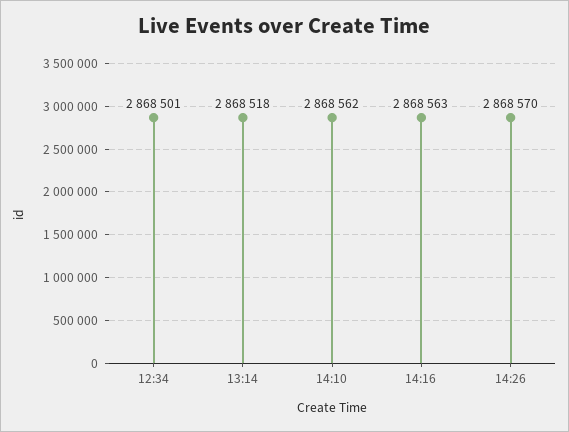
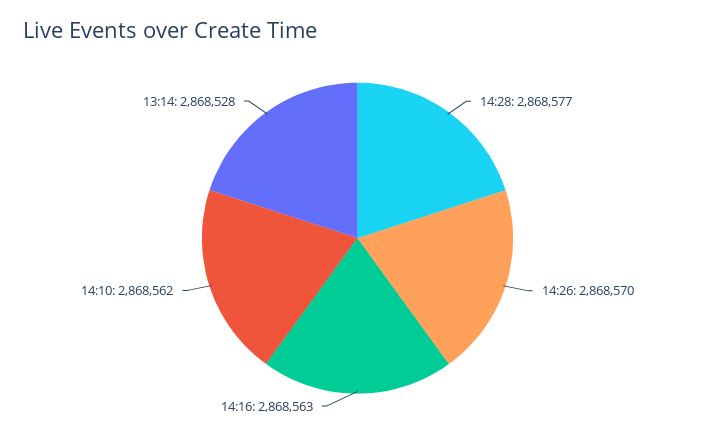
12:34: 2868501 -> none
13:14: 2868518 -> 2868528
14:28: none -> 2868577

